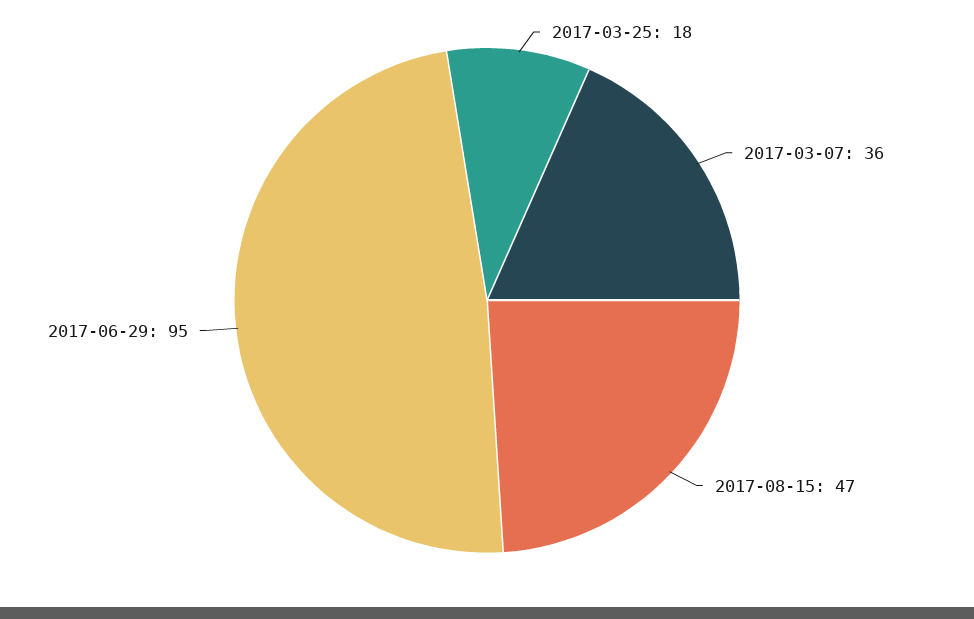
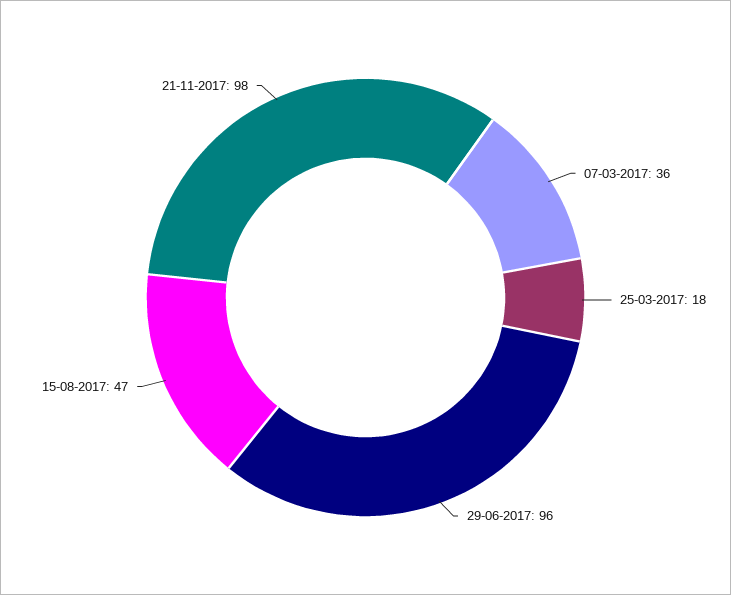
2017-06-29: 95 -> 96
21-11-2017: none -> 98

